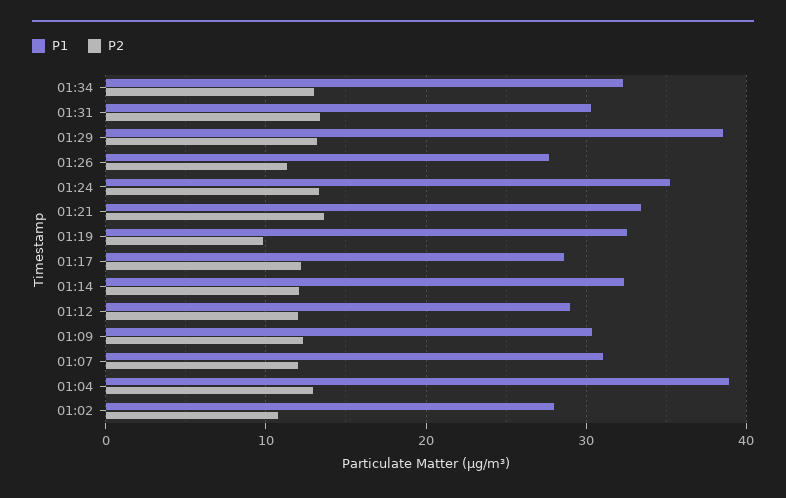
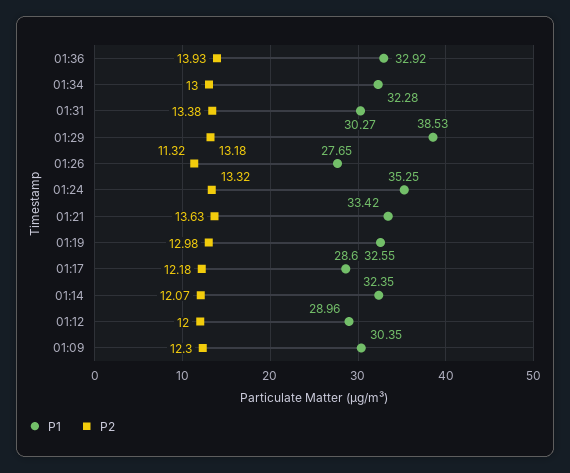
P2, 01:19: 10 -> 12.98
P1, 01:07: 31 -> none
P2, 01:07: 12 -> none
P1, 01:04: 39 -> none
P2, 01:04: 13 -> none
P1, 01:02: 28 -> none
P2, 01:02: 11 -> none
P1, 01:36: none -> 32.92
P2, 01:36: none -> 13.93

